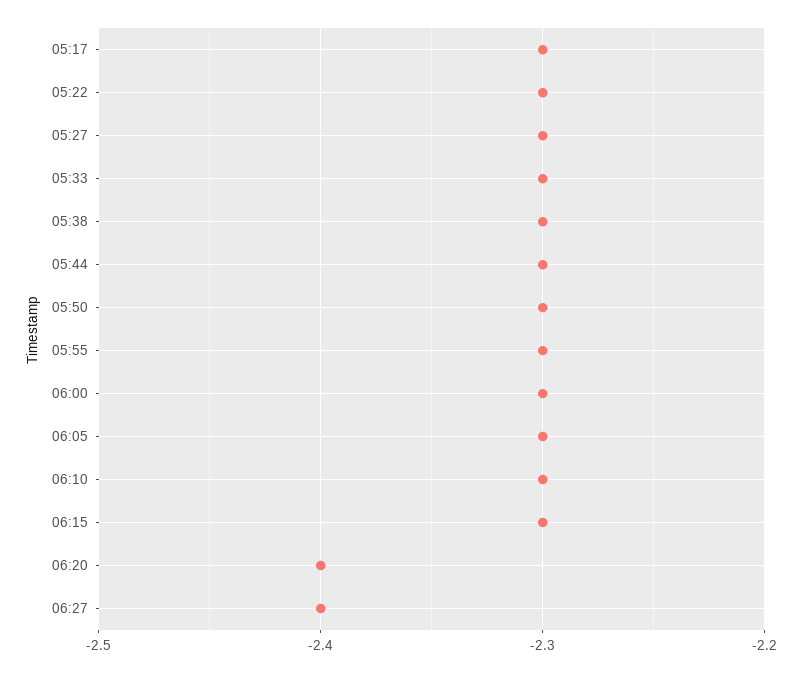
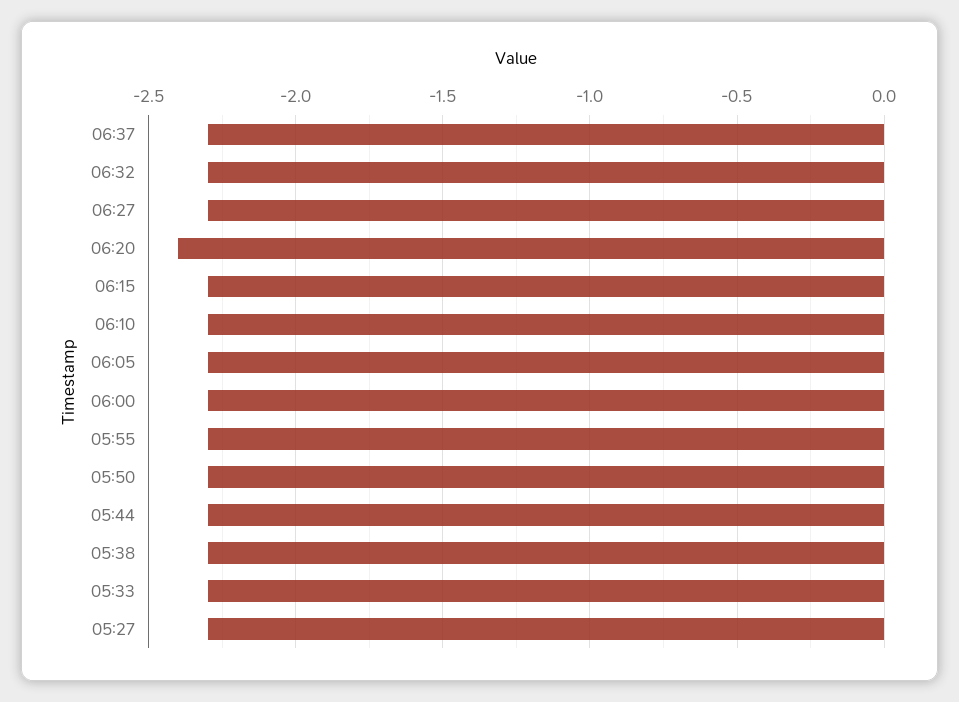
05:17: -2.3 -> none
05:22: -2.3 -> none
06:27: -2.4 -> -2.3
06:37: none -> -2.3
06:32: none -> -2.3

